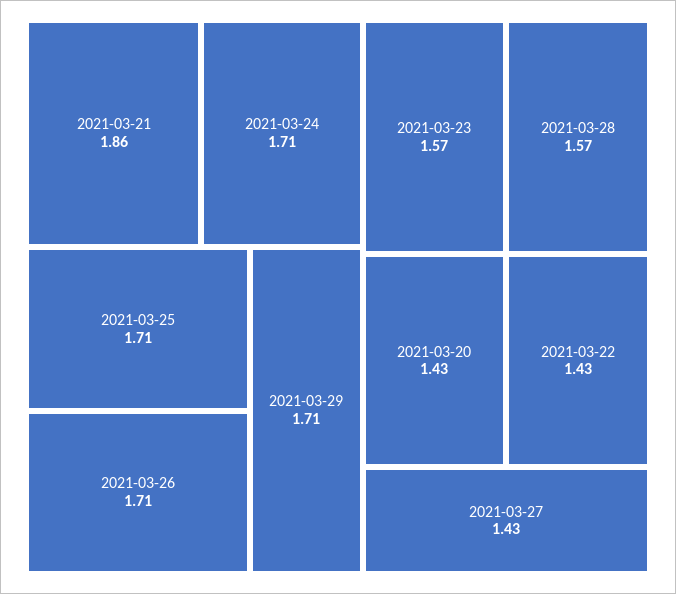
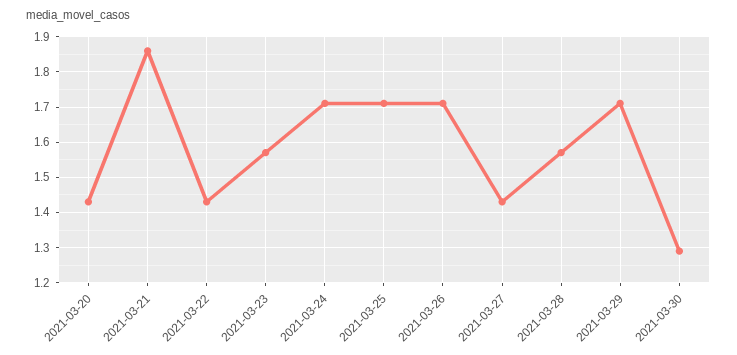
2021-03-30: none -> 1.3

